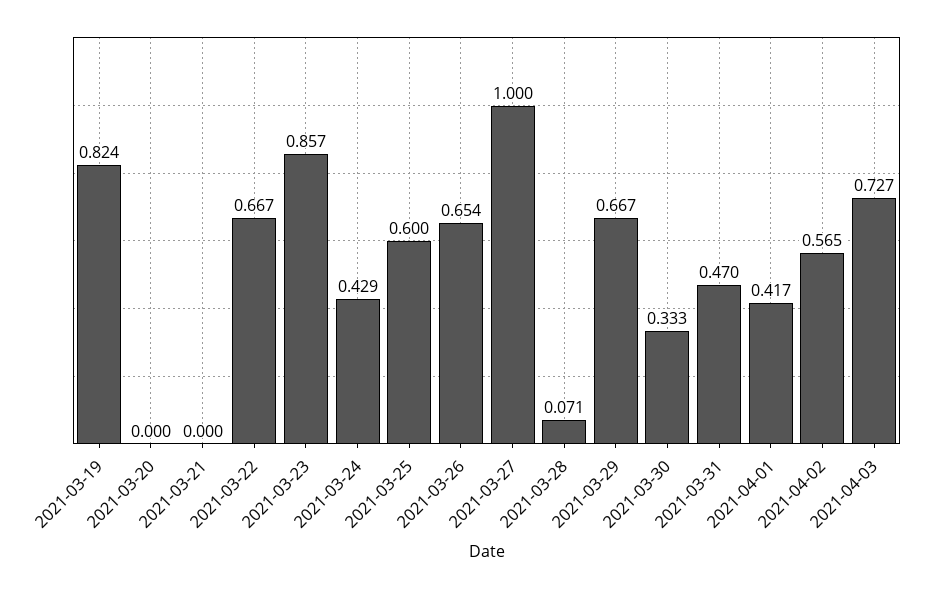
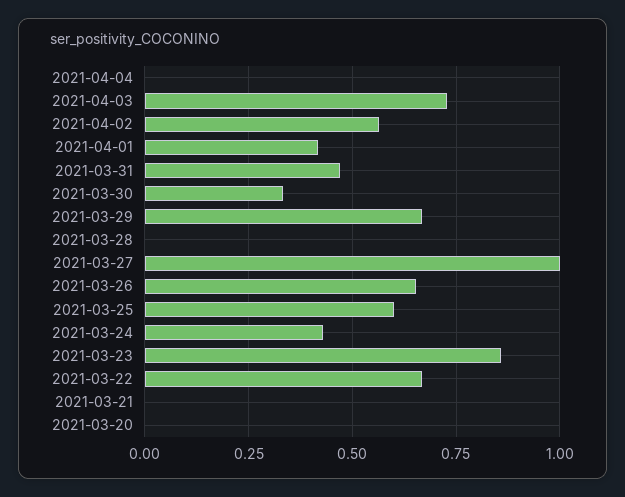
2021-03-19: 0.824 -> none
2021-03-28: 0.071 -> 0
2021-04-04: none -> 0

